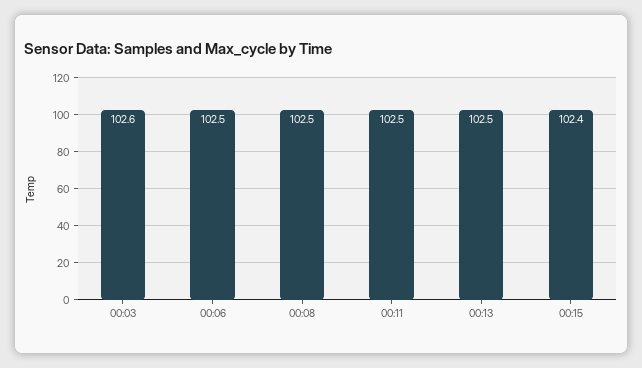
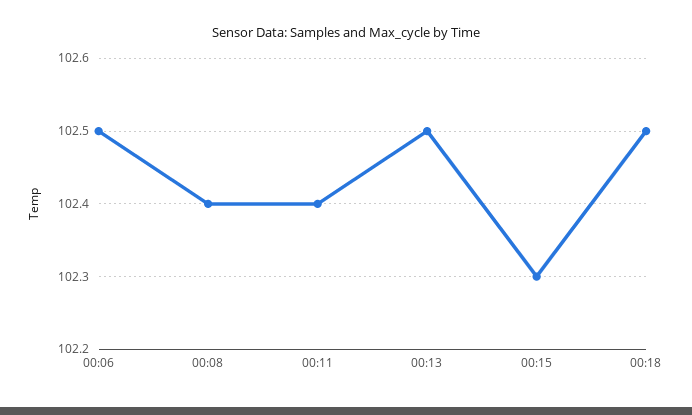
00:03: 102.6 -> none
00:08: 102.5 -> 102.4
00:11: 102.5 -> 102.4
00:15: 102.4 -> 102.3
00:18: none -> 102.5

